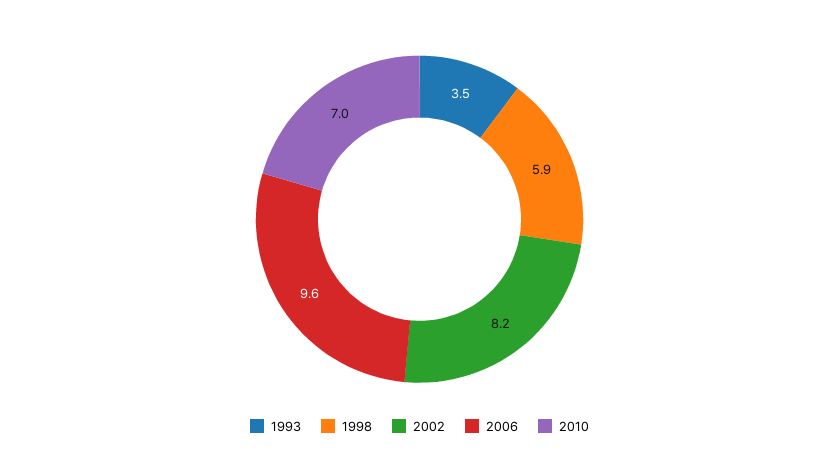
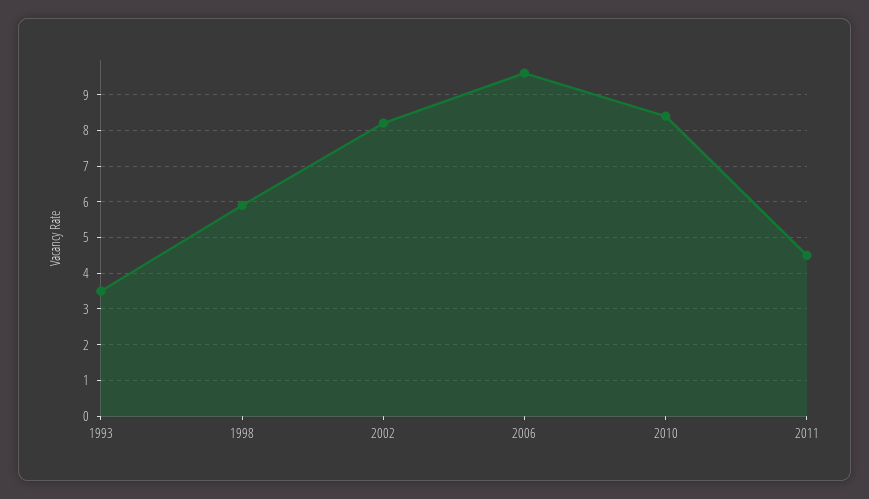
2010: 7 -> 8.5
2011: none -> 4.5

